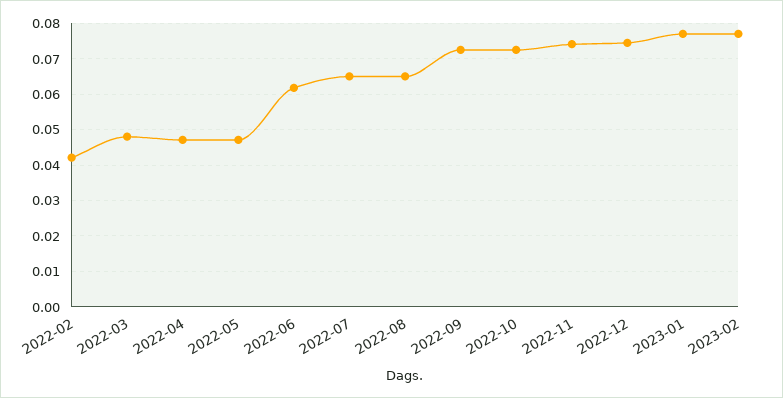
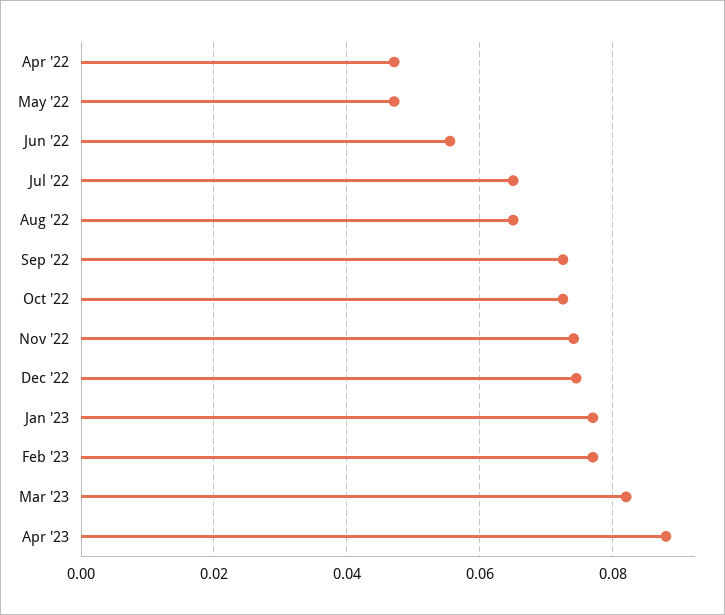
2022-02: 0.042 -> none
2022-03: 0.048 -> none
2022-06: 0.062 -> 0.056
Mar '23: none -> 0.082
Apr '23: none -> 0.088

